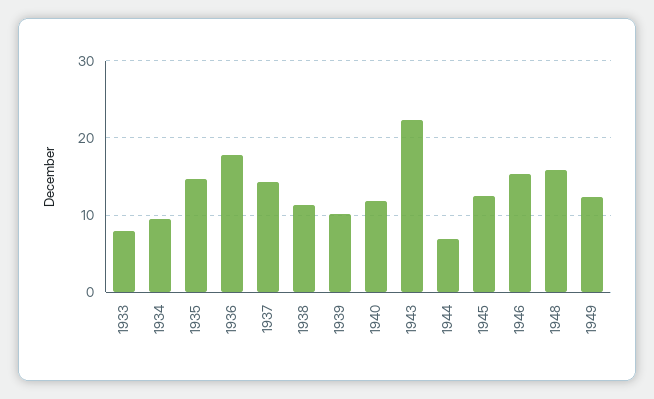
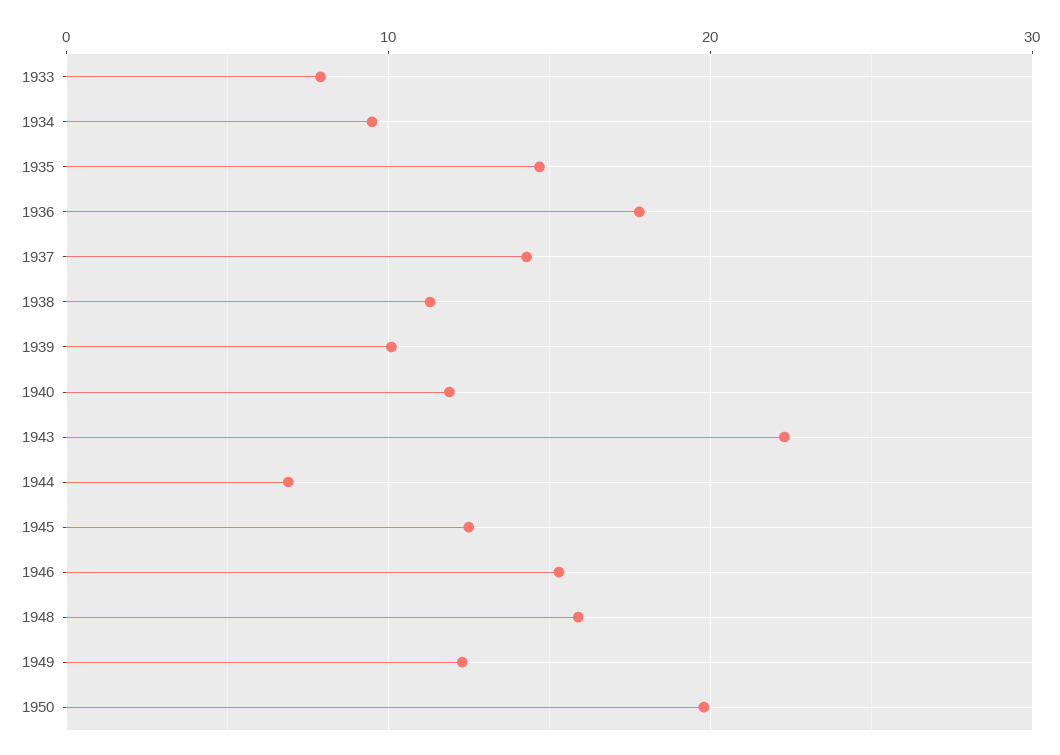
1950: none -> 20

